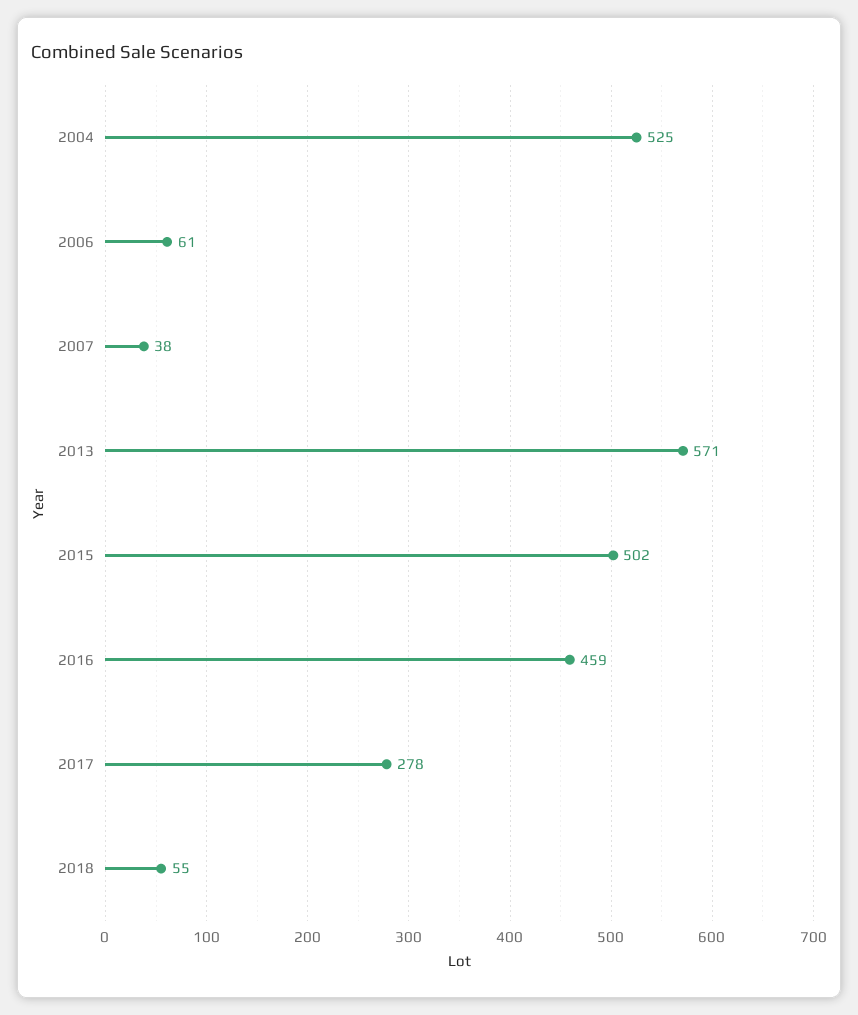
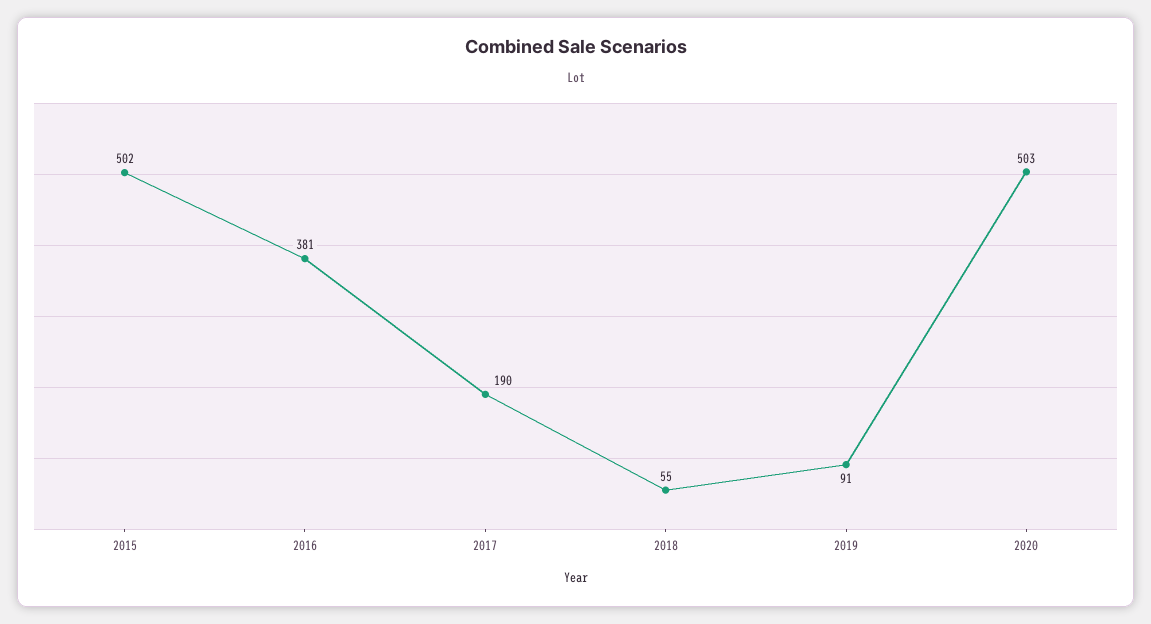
2004: 525 -> none
2006: 61 -> none
2007: 38 -> none
2013: 571 -> none
2016: 459 -> 381
2017: 278 -> 190
2019: none -> 91
2020: none -> 503

